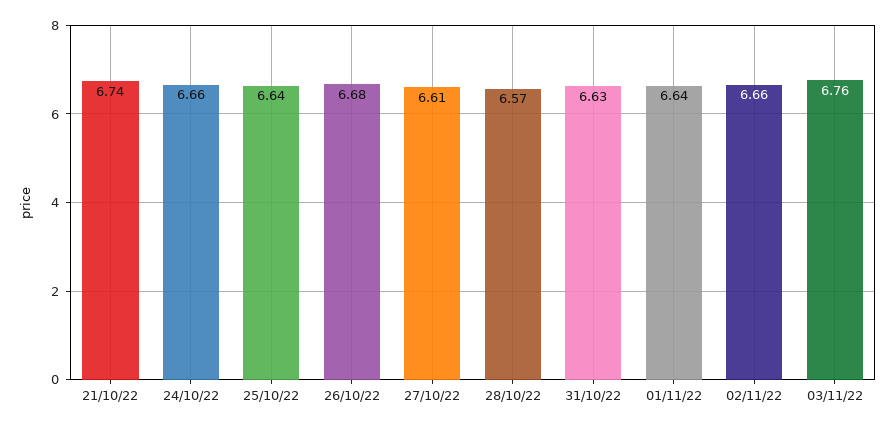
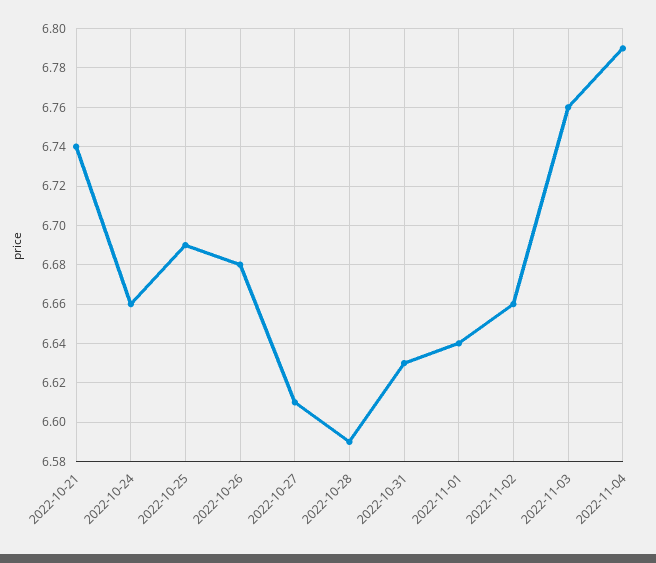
25/10/22: 6.64 -> 6.69
28/10/22: 6.57 -> 6.59
2022-11-04: none -> 6.79

